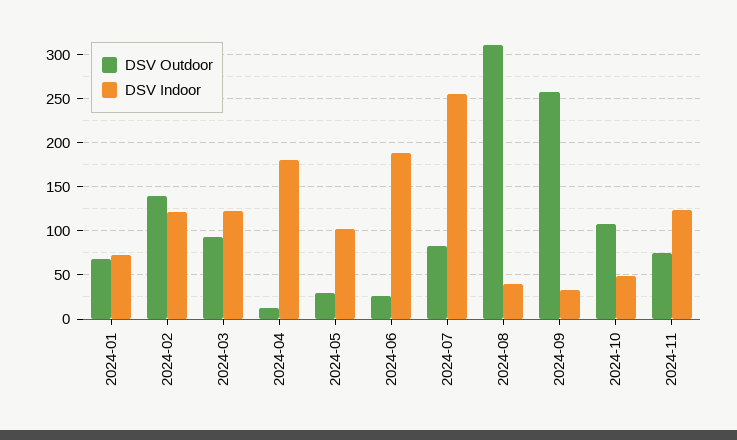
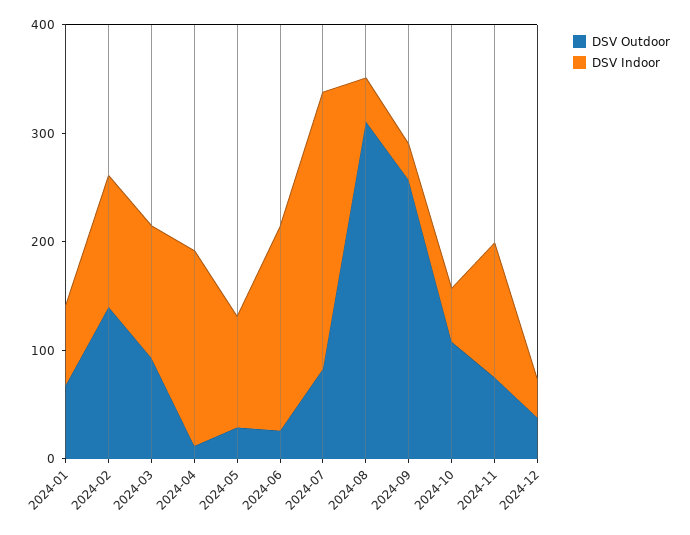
DSV Outdoor, 2024-12: none -> 40
DSV Indoor, 2024-12: none -> 40

